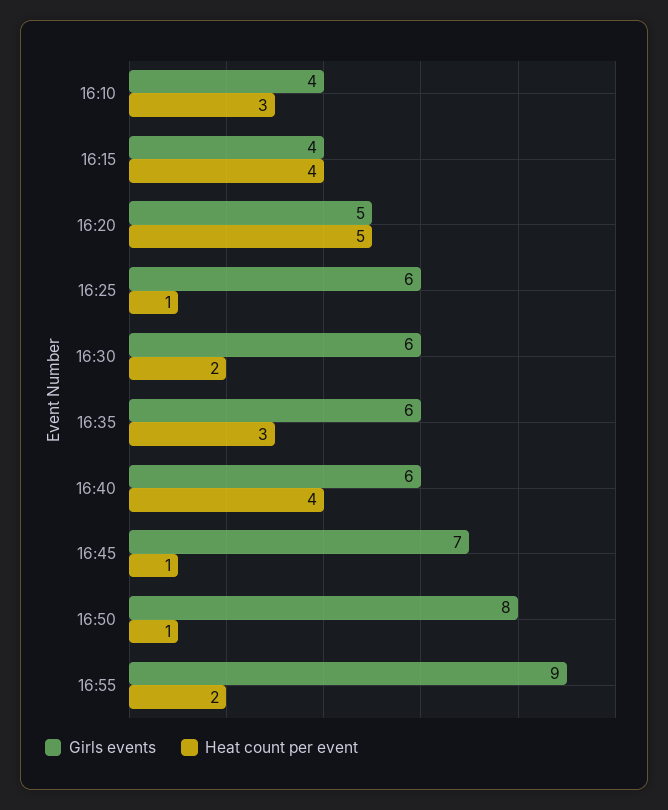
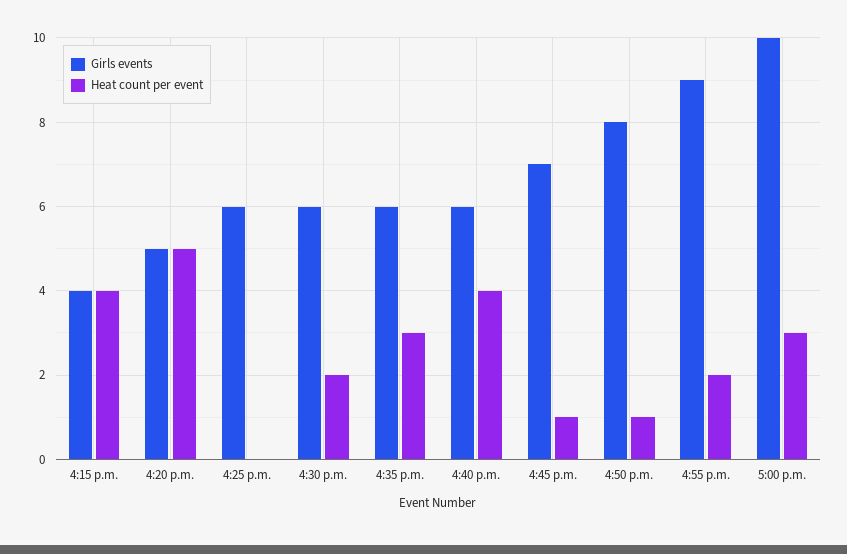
Girls events, 16:10: 4 -> none
Heat count per event, 16:10: 3 -> none
Heat count per event, 16:25: 1 -> 0
Girls events, 5:00 p.m.: none -> 10
Heat count per event, 5:00 p.m.: none -> 3

